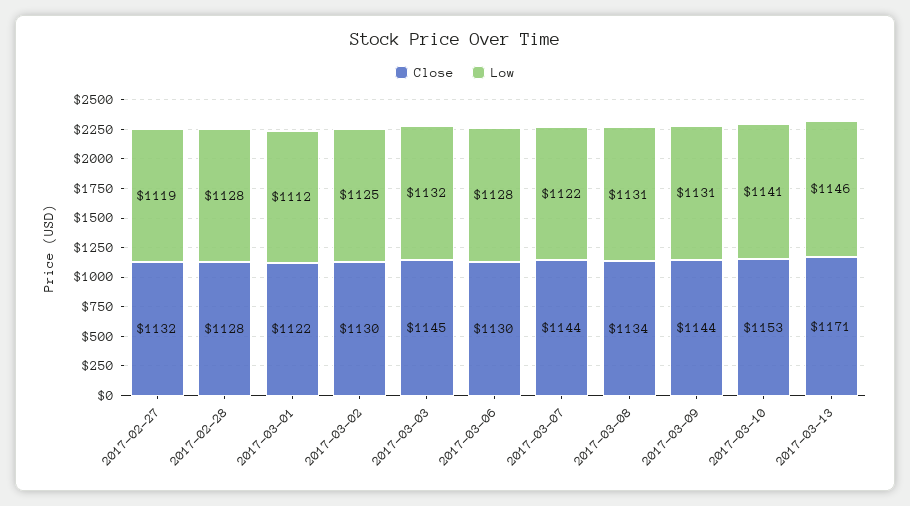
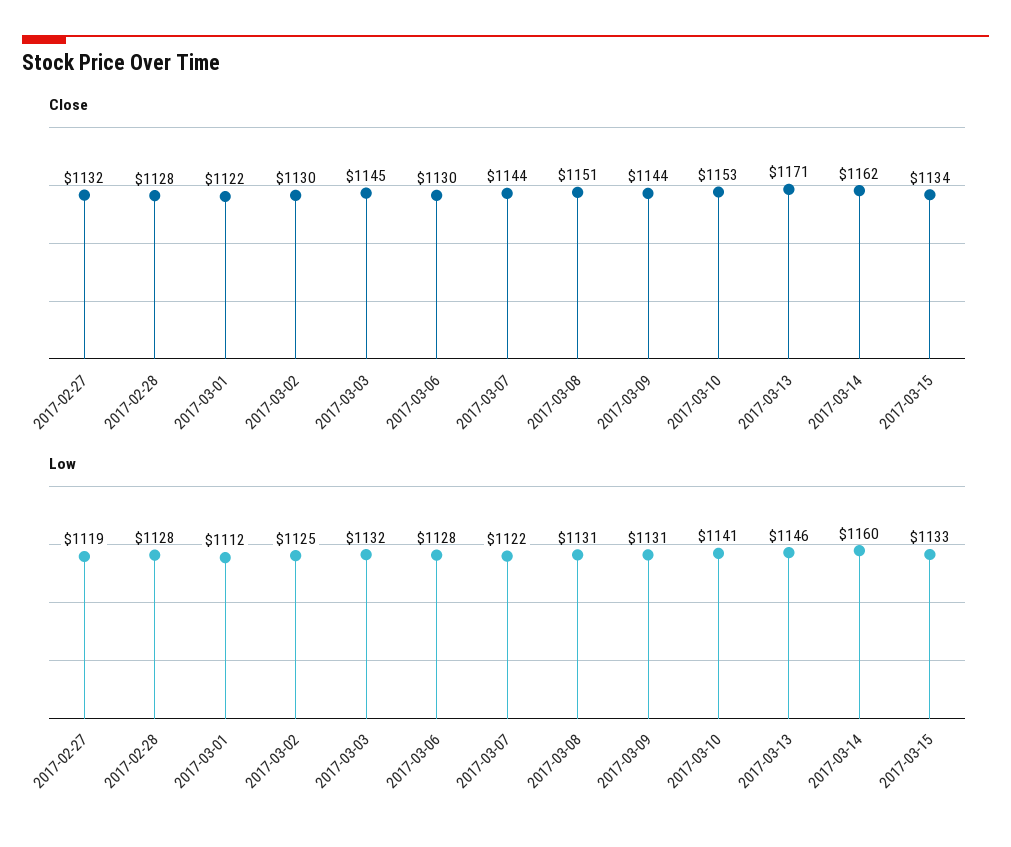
Close, 2017-03-08: 1134 -> 1151
Close, 2017-03-14: none -> 1162
Close, 2017-03-15: none -> 1134
Low, 2017-03-14: none -> 1160
Low, 2017-03-15: none -> 1133

